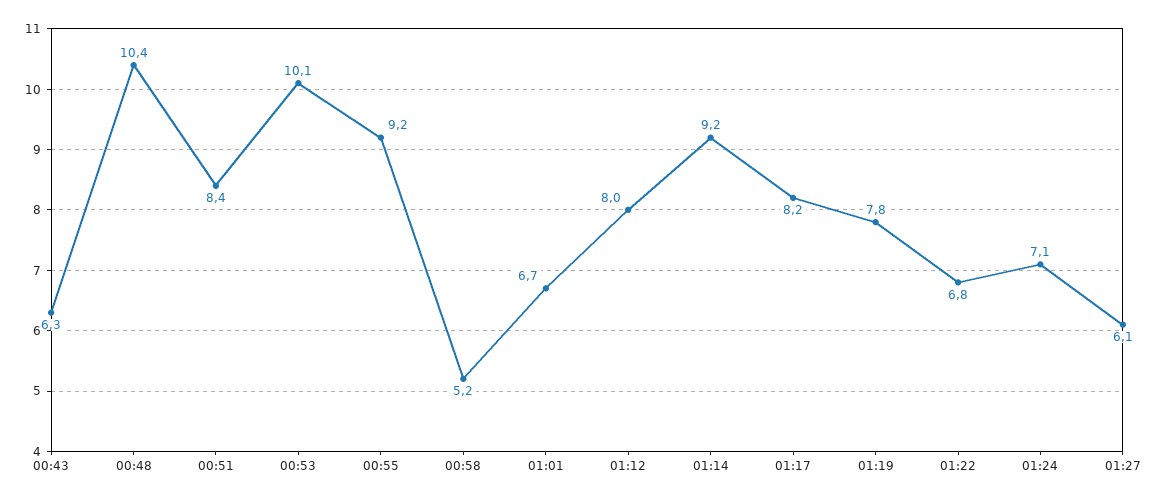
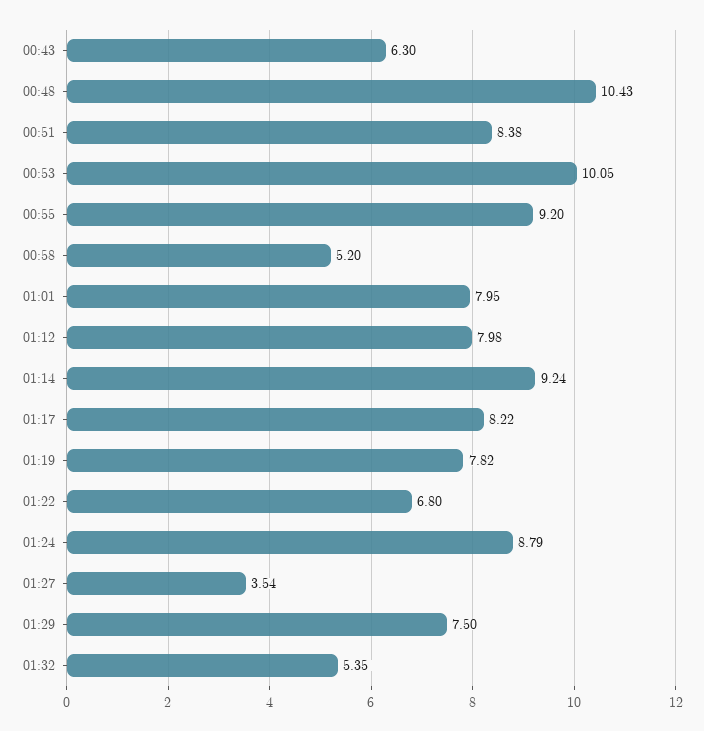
01:01: 6.7 -> 7.95
01:24: 7.1 -> 8.79
01:27: 6.1 -> 3.54
01:29: none -> 7.5
01:32: none -> 5.35

